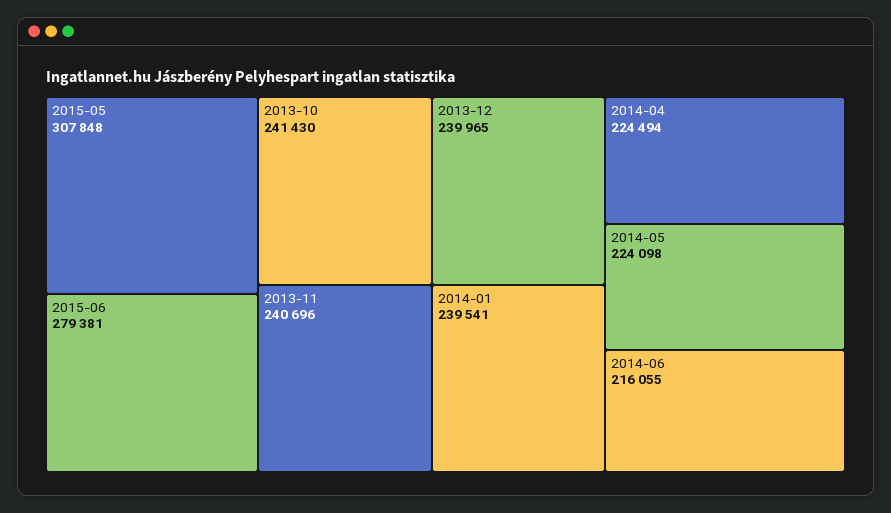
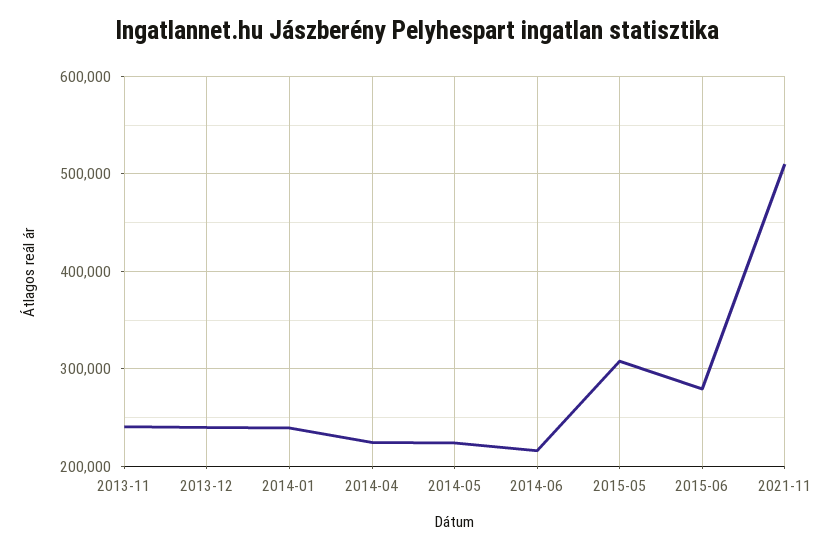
2013-10: 241430 -> none
2021-11: none -> 510000

